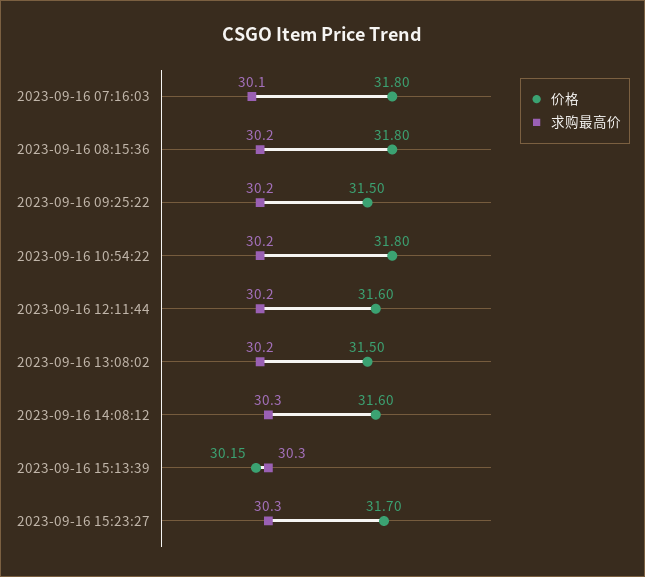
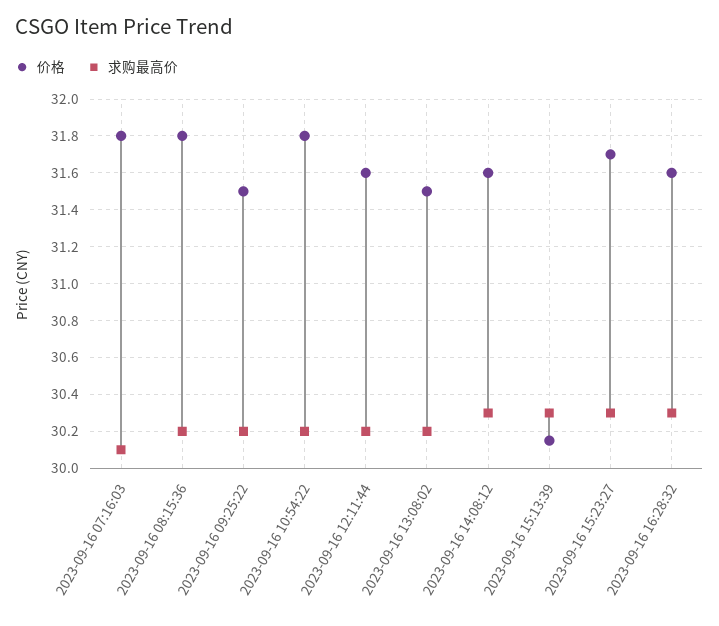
价格, 2023-09-16 16:28:32: none -> 31.6
求购最高价, 2023-09-16 16:28:32: none -> 30.3

